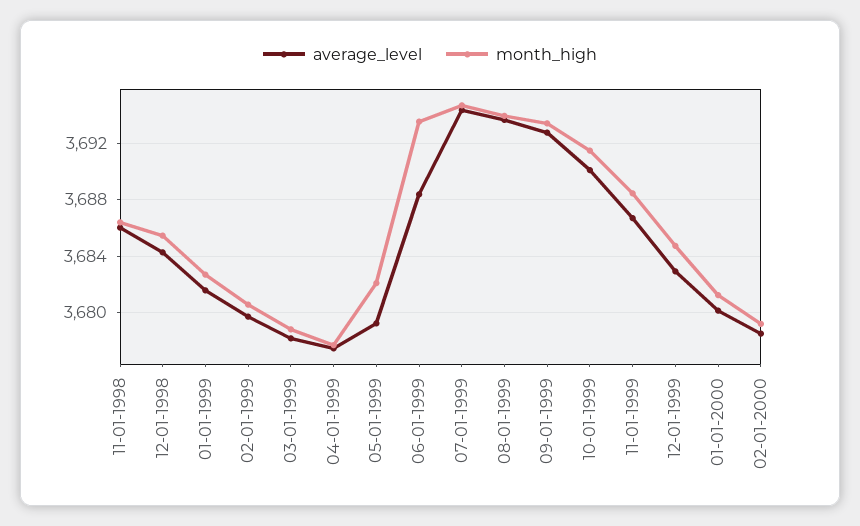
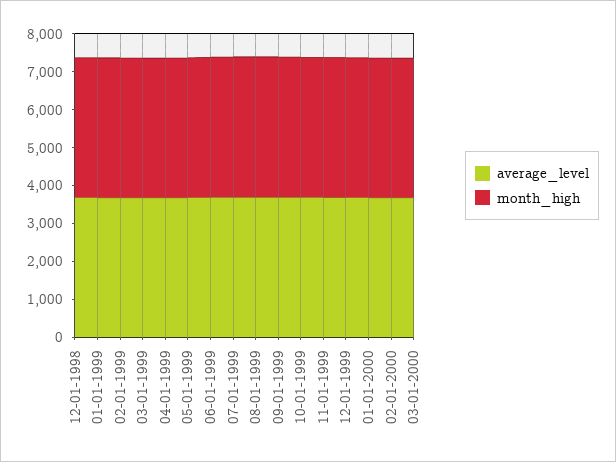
average_level, 11-01-1998: 3686 -> none
month_high, 11-01-1998: 3686.5 -> none
average_level, 03-01-2000: none -> 3750
month_high, 03-01-2000: none -> 3750

